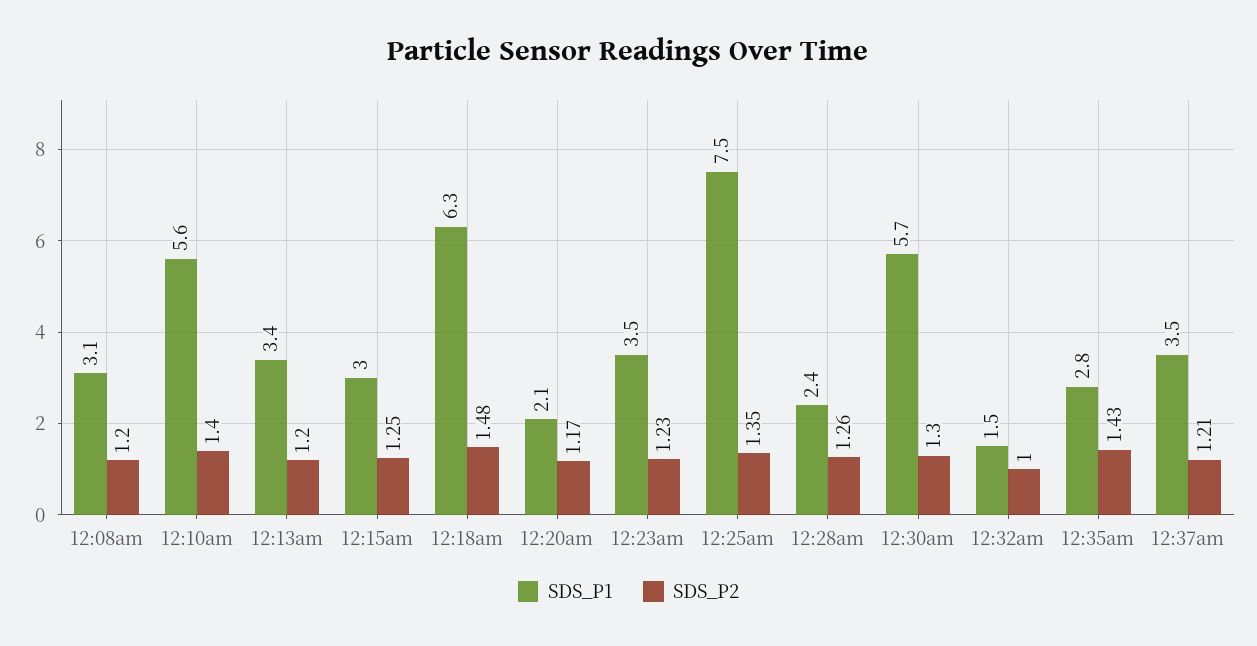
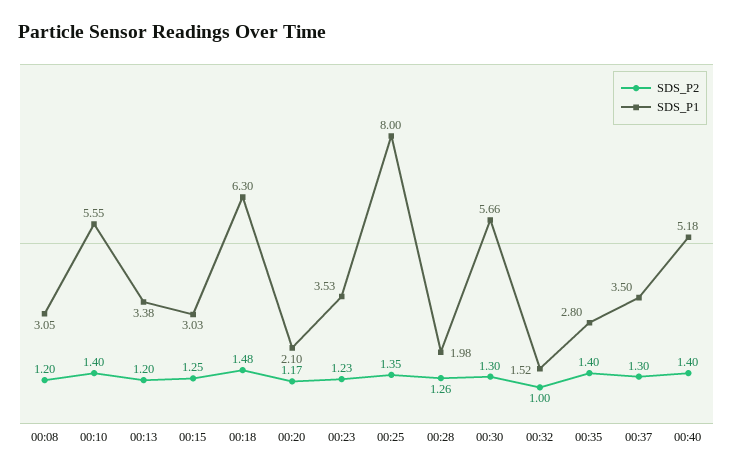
SDS_P1, 12:25am: 7.5 -> 8
SDS_P1, 12:28am: 2.4 -> 1.98
SDS_P2, 12:35am: 1.43 -> 1.4
SDS_P2, 12:37am: 1.21 -> 1.3
SDS_P2, 00:40: none -> 1.4
SDS_P1, 00:40: none -> 5.18

